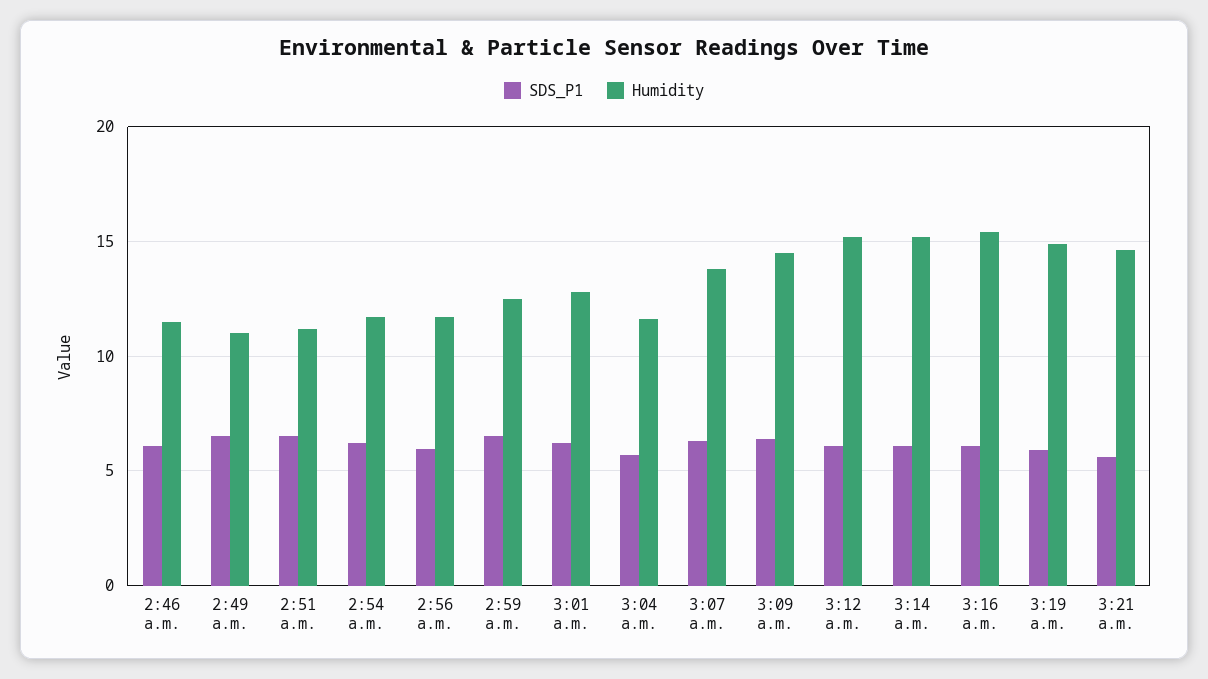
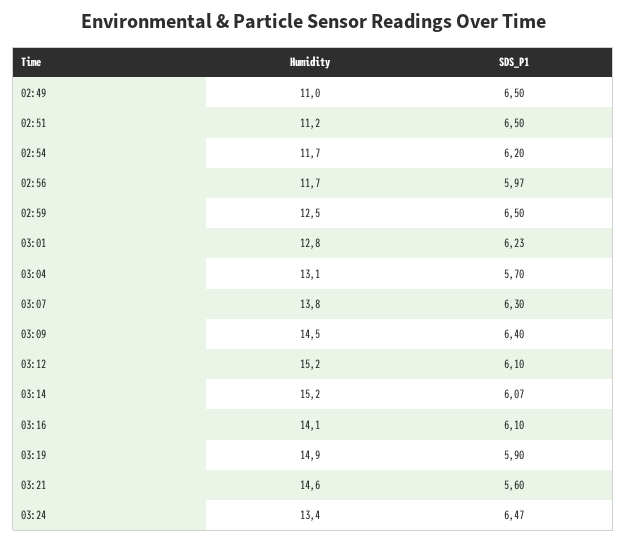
SDS_P1, 2:46 a.m.: 6 -> none
Humidity, 2:46 a.m.: 11.5 -> none
Humidity, 3:04 a.m.: 11.5 -> 13.1
Humidity, 3:16 a.m.: 15.5 -> 14.1
Humidity, 03:24: none -> 13.4
SDS_P1, 03:24: none -> 6.47

